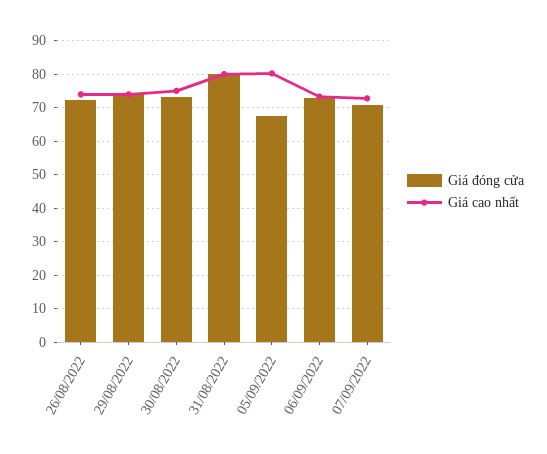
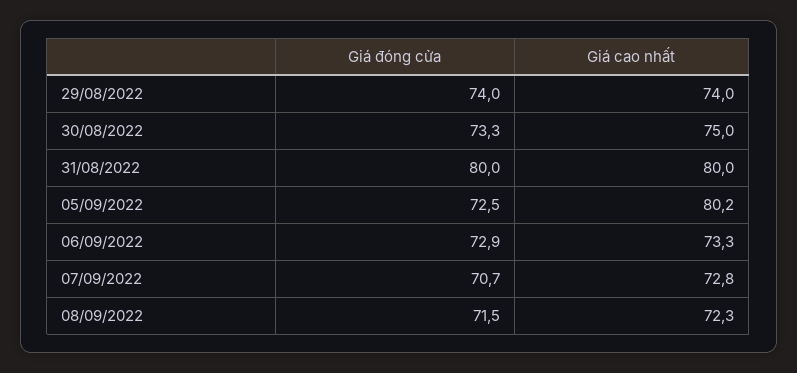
Giá đóng cửa, 26/08/2022: 72 -> none
Giá cao nhất, 26/08/2022: 74 -> none
Giá đóng cửa, 05/09/2022: 68 -> 72.5
Giá đóng cửa, 08/09/2022: none -> 71.5
Giá cao nhất, 08/09/2022: none -> 72.3

